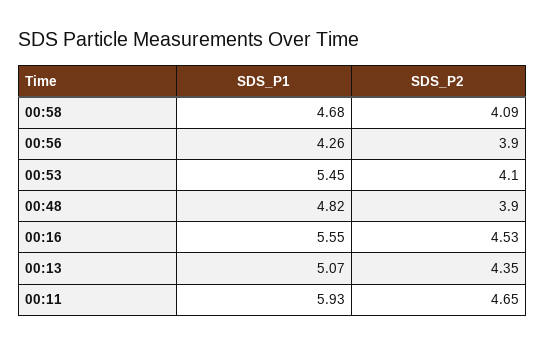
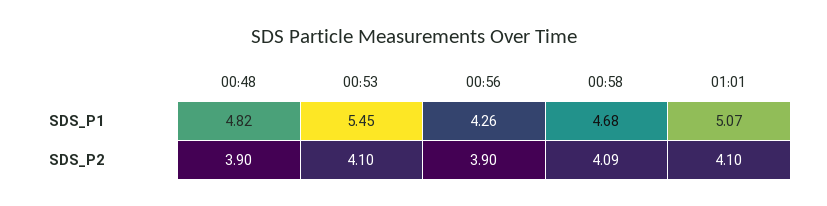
SDS_P1, 00:16: 5.55 -> none
SDS_P2, 00:16: 4.53 -> none
SDS_P1, 00:13: 5.07 -> none
SDS_P2, 00:13: 4.35 -> none
SDS_P1, 00:11: 5.93 -> none
SDS_P2, 00:11: 4.65 -> none
SDS_P1, 01:01: none -> 5.07
SDS_P2, 01:01: none -> 4.1

